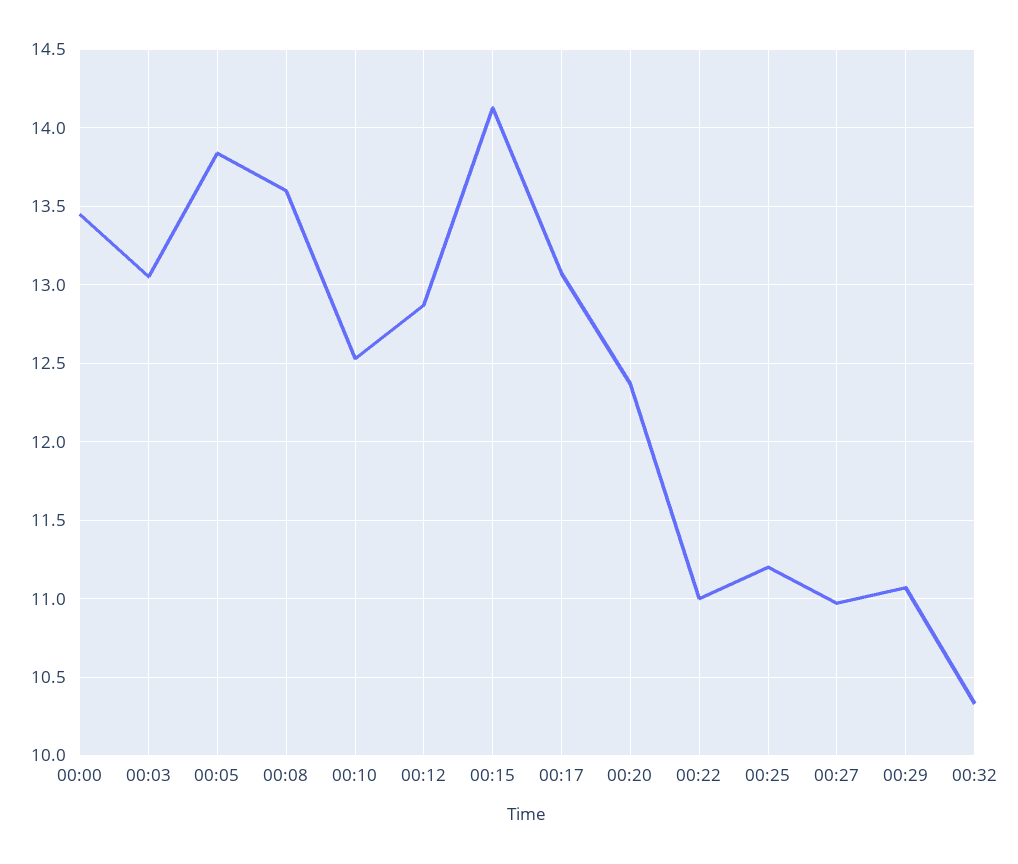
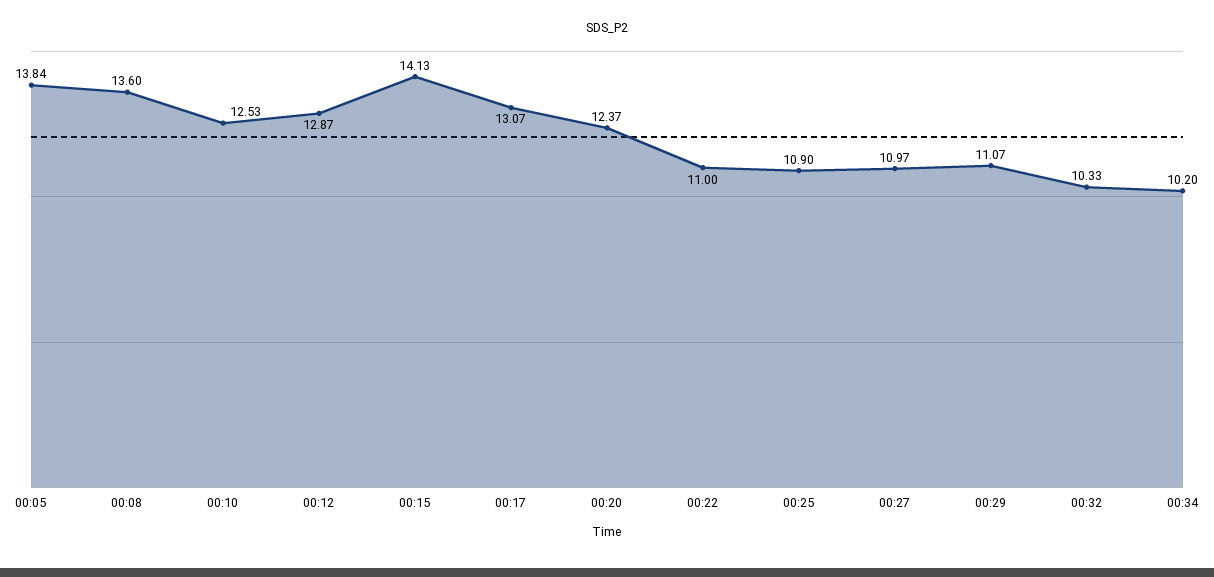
00:00: 13.45 -> none
00:03: 13.05 -> none
00:25: 11.2 -> 10.9
00:34: none -> 10.2

